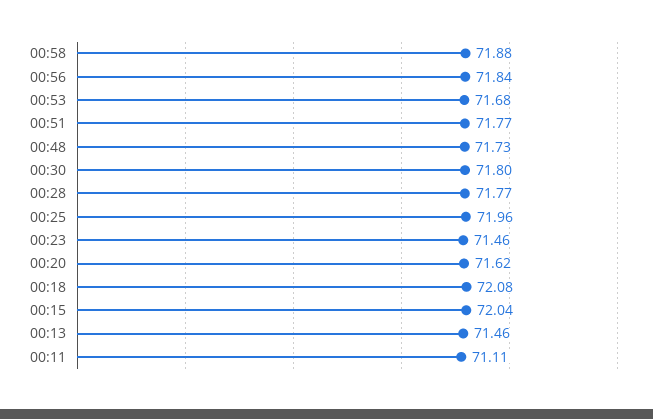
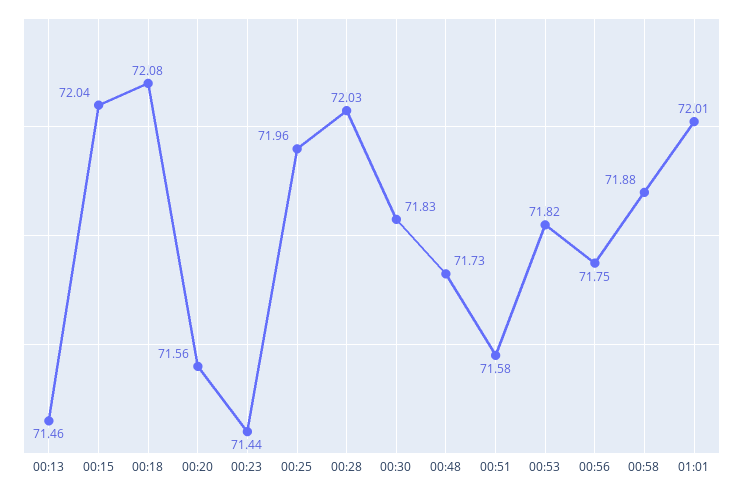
00:56: 71.84 -> 71.75
00:53: 71.68 -> 71.82
00:51: 71.77 -> 71.58
00:30: 71.8 -> 71.83
00:28: 71.77 -> 72.03
00:23: 71.46 -> 71.44
00:20: 71.62 -> 71.56
00:11: 71.11 -> none
01:01: none -> 72.01

